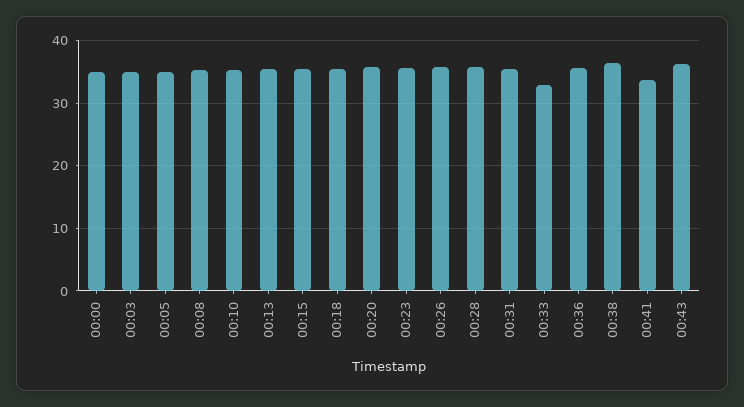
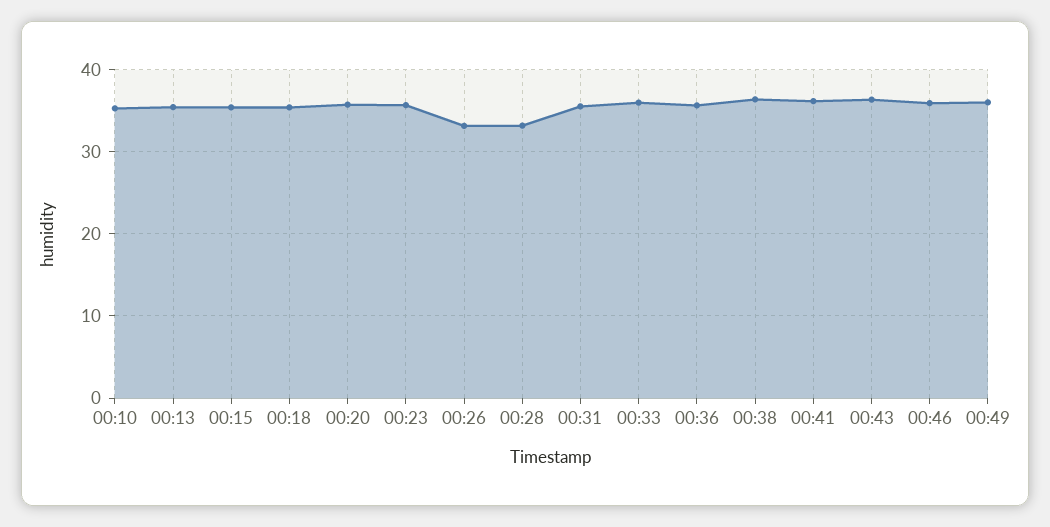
00:00: 35 -> none
00:03: 35 -> none
00:05: 35 -> none
00:08: 35 -> none
00:26: 36 -> 33
00:28: 36 -> 33
00:33: 33 -> 36
00:41: 34 -> 36
00:46: none -> 36
00:49: none -> 36

